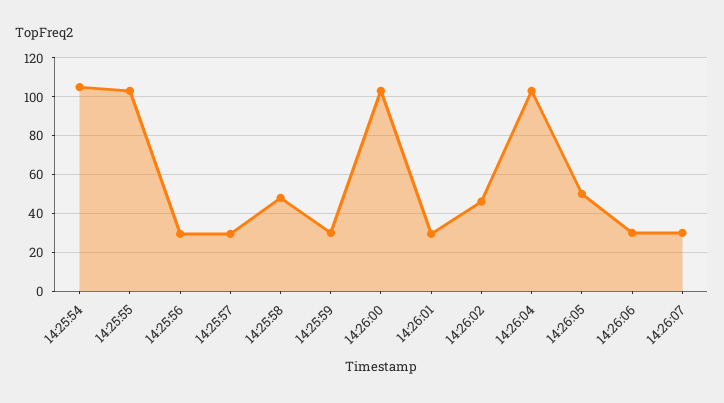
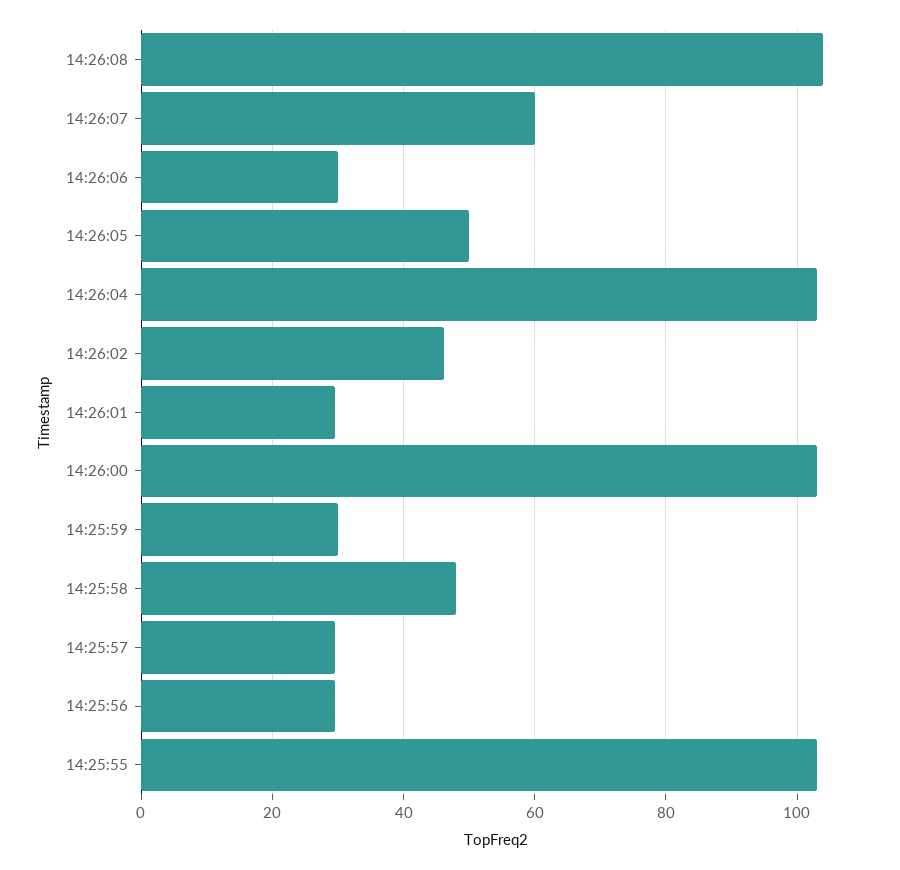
14:25:54: 105 -> none
14:26:07: 30 -> 60
14:26:08: none -> 104

